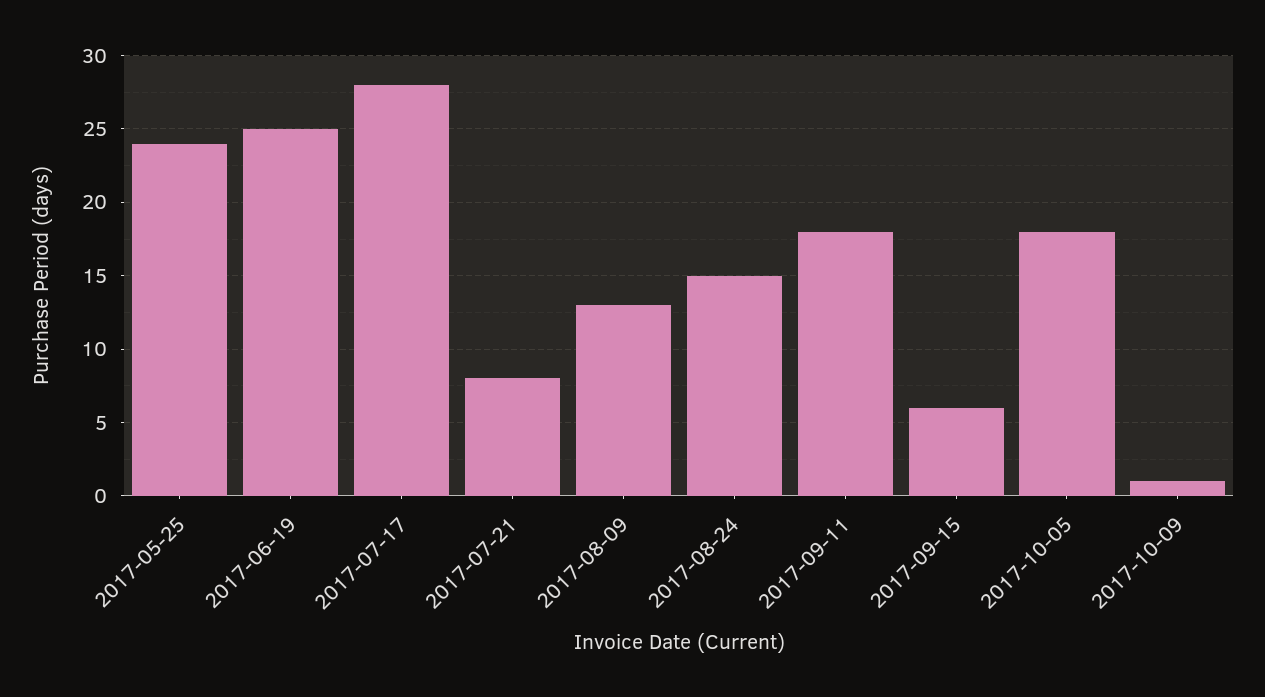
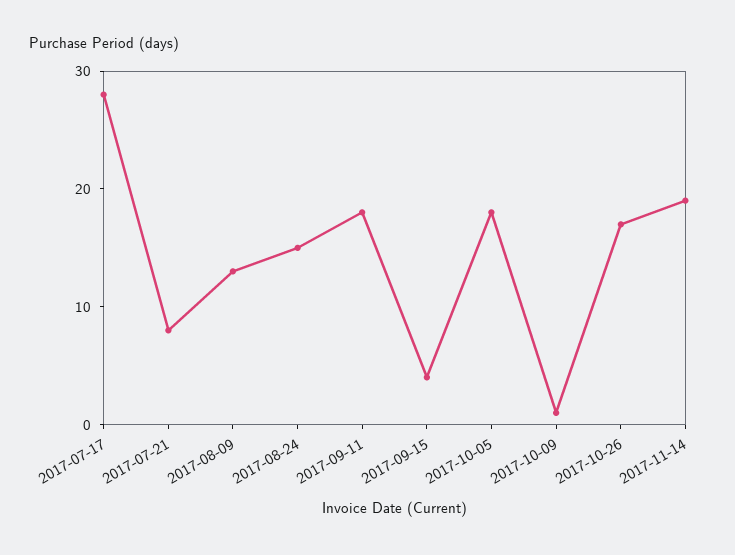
2017-05-25: 24 -> none
2017-06-19: 25 -> none
2017-09-15: 6 -> 4
2017-10-26: none -> 17
2017-11-14: none -> 19

